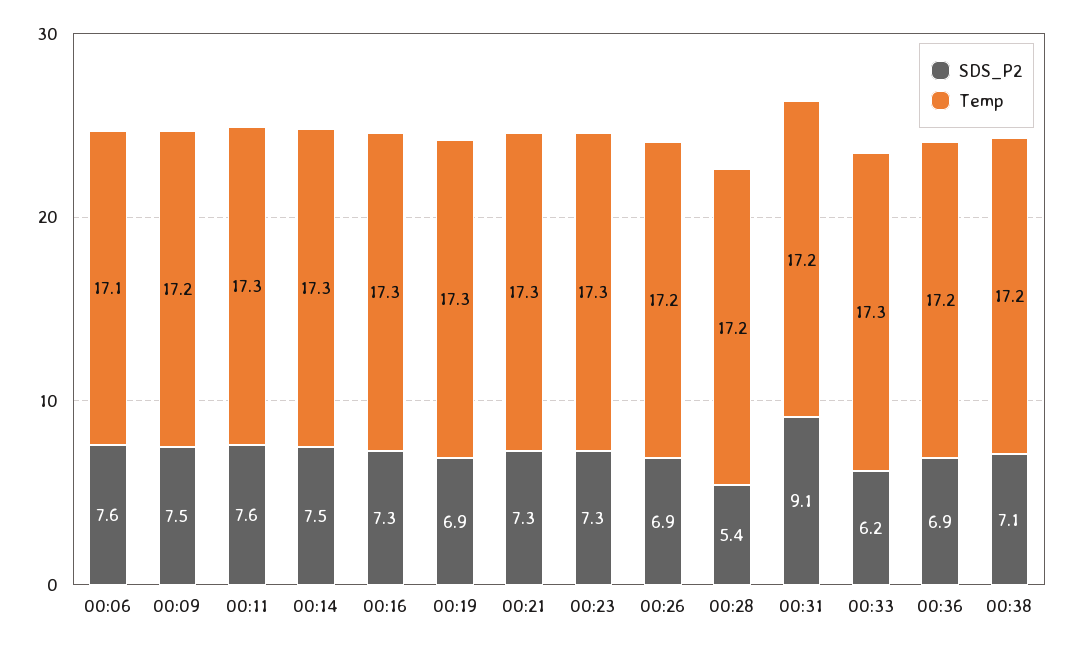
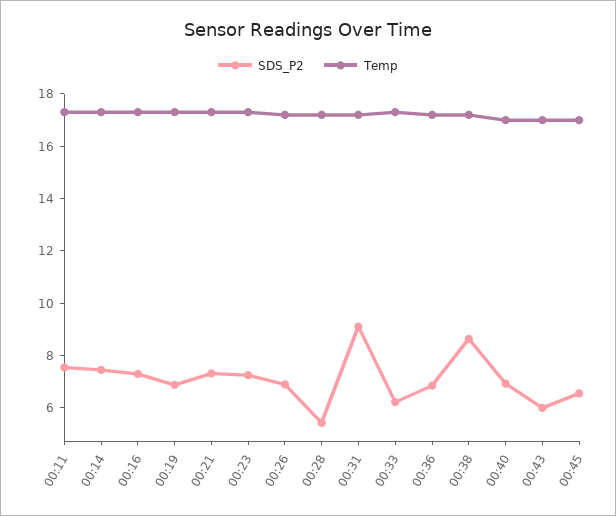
SDS_P2, 00:06: 7.6 -> none
Temp, 00:06: 17.1 -> none
SDS_P2, 00:09: 7.5 -> none
Temp, 00:09: 17.2 -> none
SDS_P2, 00:38: 7.1 -> 8.5
SDS_P2, 00:40: none -> 7
Temp, 00:40: none -> 17
SDS_P2, 00:43: none -> 6
Temp, 00:43: none -> 17
SDS_P2, 00:45: none -> 6.5
Temp, 00:45: none -> 17

